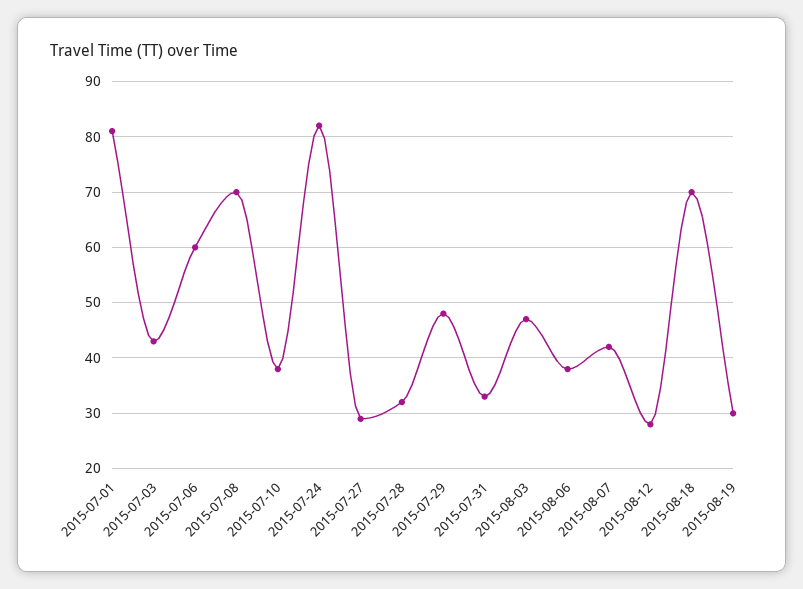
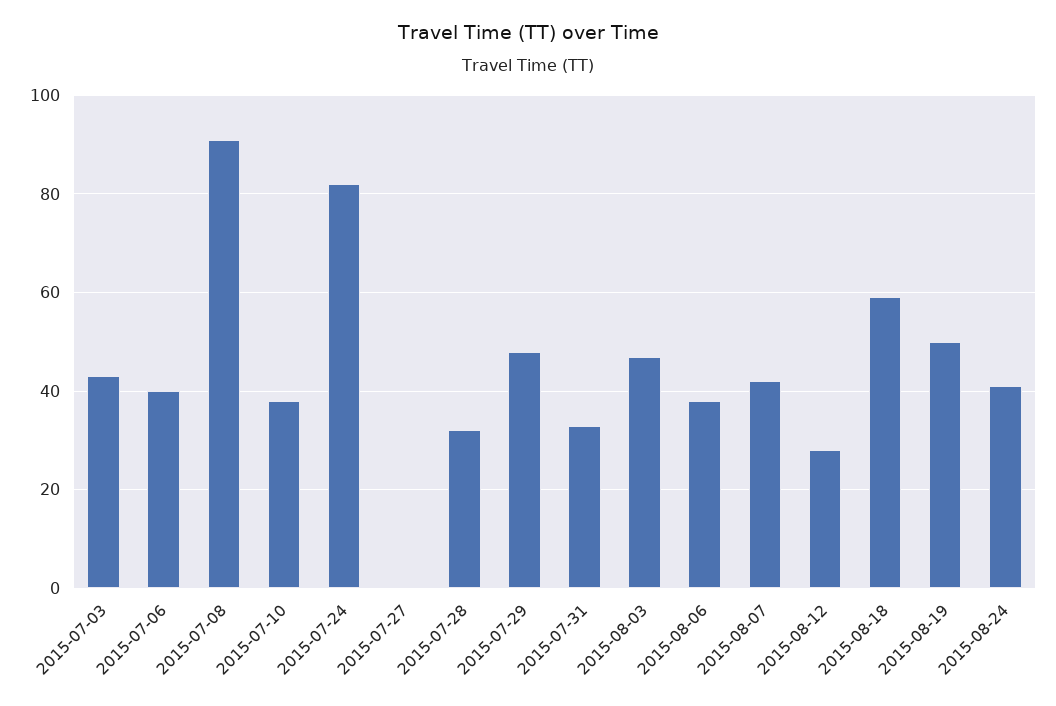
2015-07-01: 80 -> none
2015-07-06: 60 -> 40
2015-07-08: 70 -> 90
2015-07-27: 30 -> 0
2015-08-18: 70 -> 60
2015-08-19: 30 -> 50
2015-08-24: none -> 40

